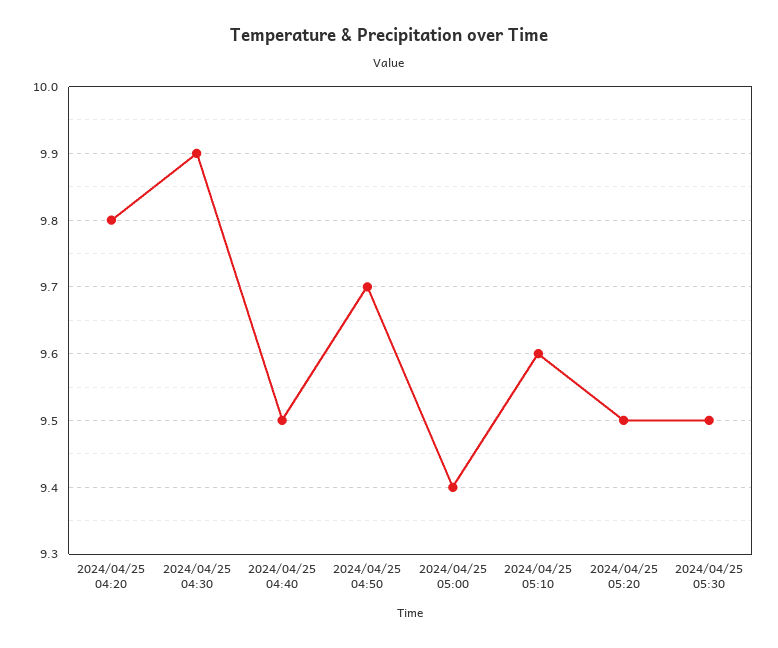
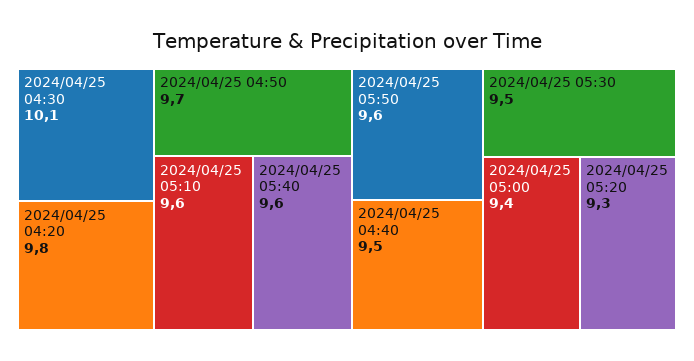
2024/04/25 04:30: 9.9 -> 10.1
2024/04/25 05:20: 9.5 -> 9.3
2024/04/25 05:40: none -> 9.6
2024/04/25 05:50: none -> 9.6

